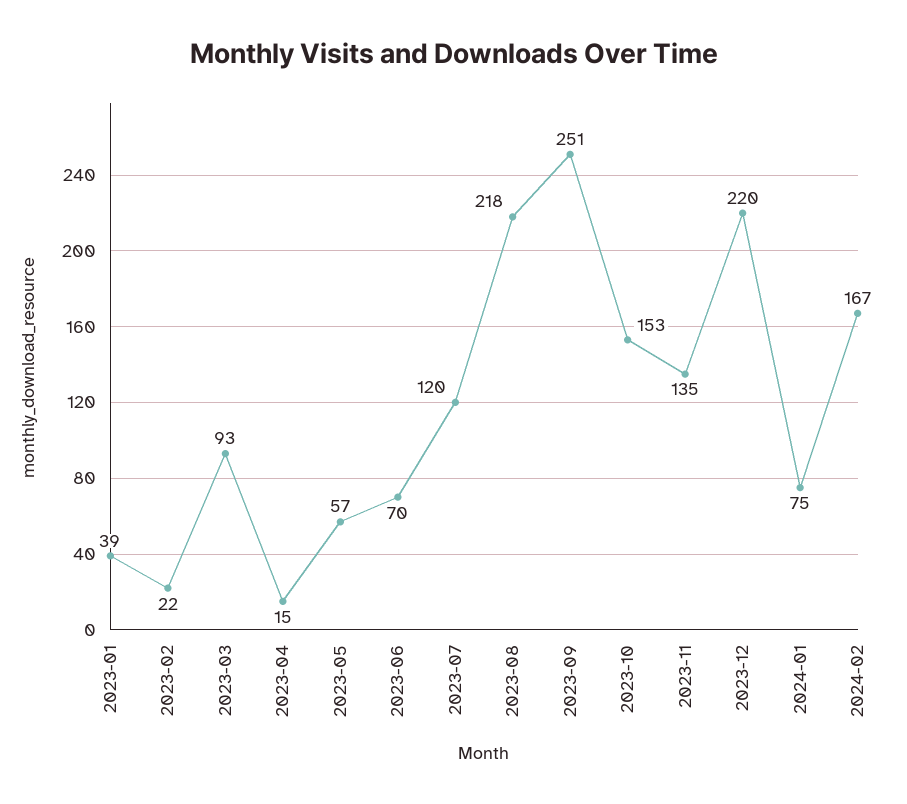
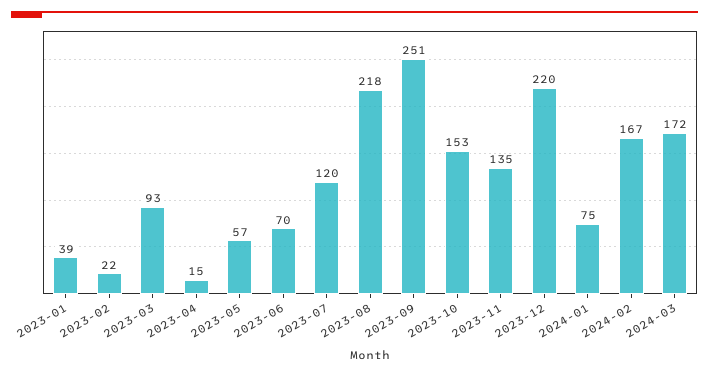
2024-03: none -> 172

